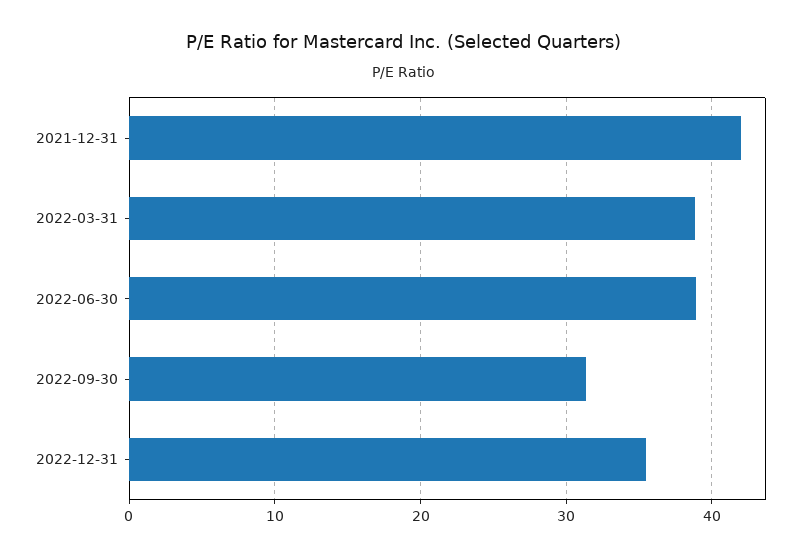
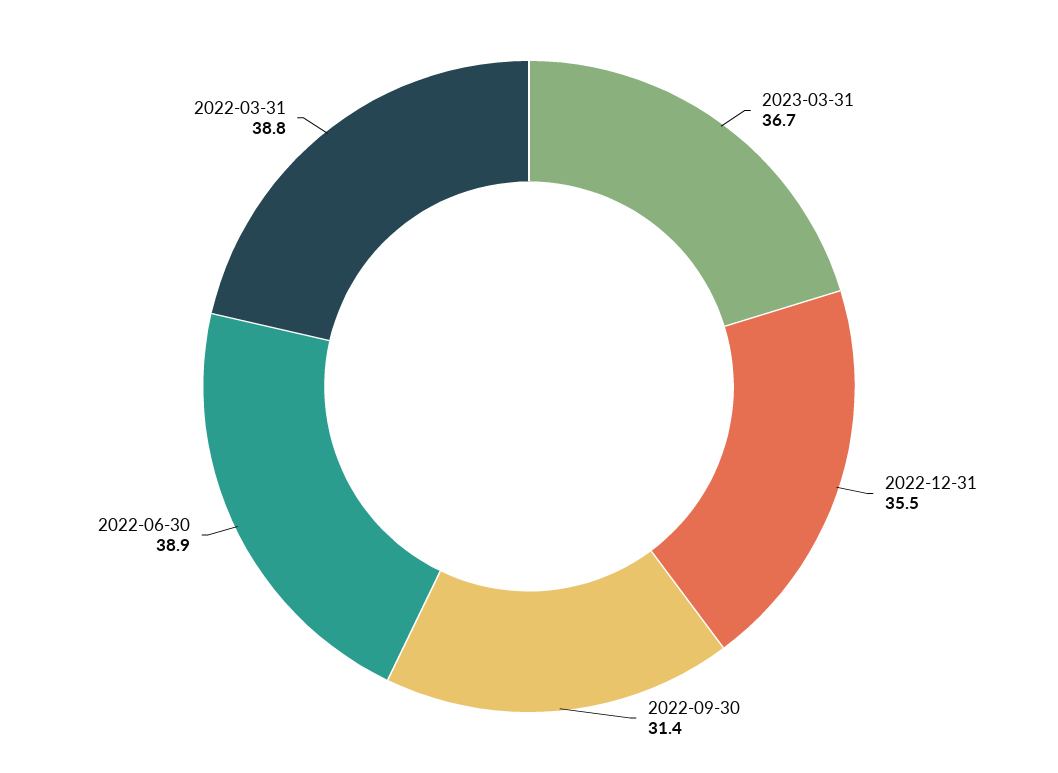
2021-12-31: 42 -> none
2023-03-31: none -> 36.7

